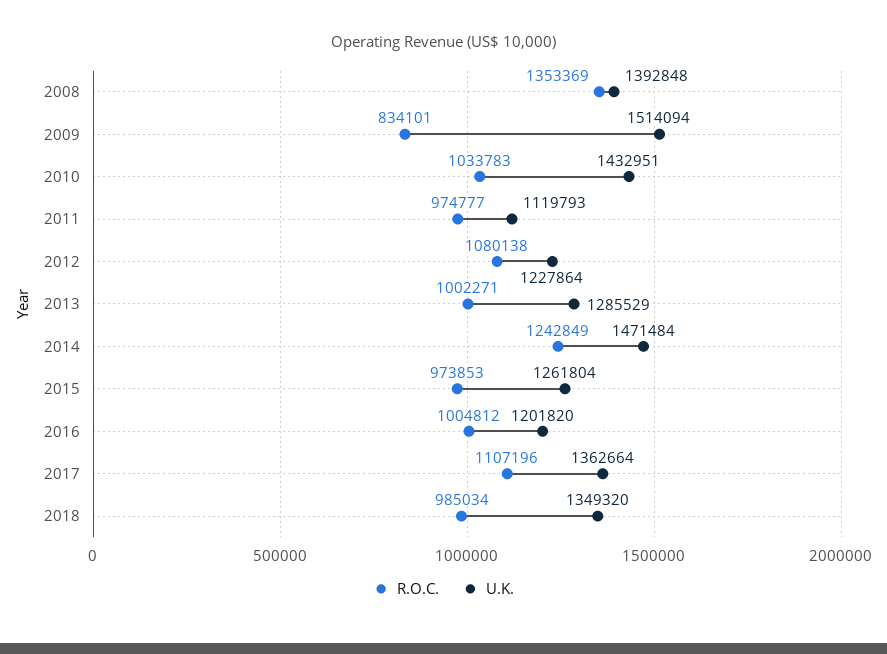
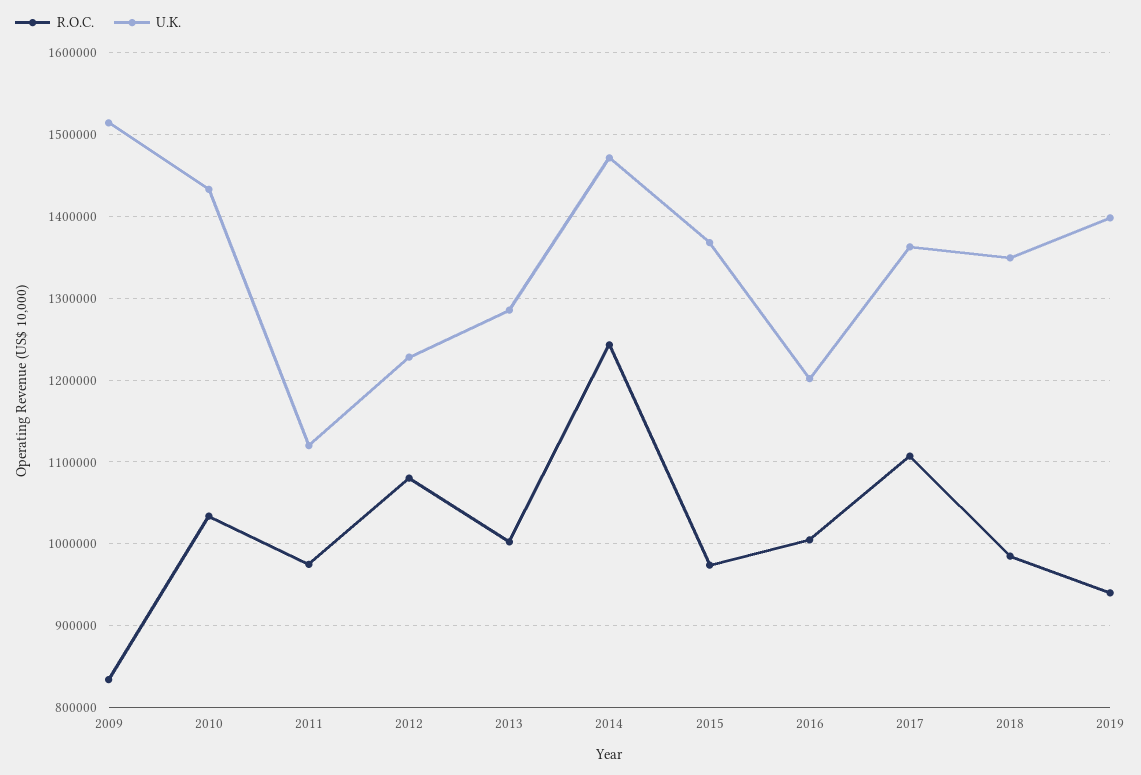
R.O.C., 2008: 1353369 -> none
U.K., 2008: 1392848 -> none
U.K., 2015: 1261804 -> 1370000
R.O.C., 2019: none -> 940000
U.K., 2019: none -> 1400000

